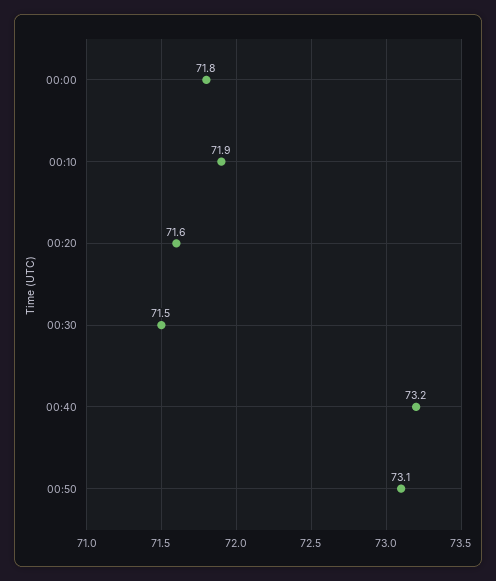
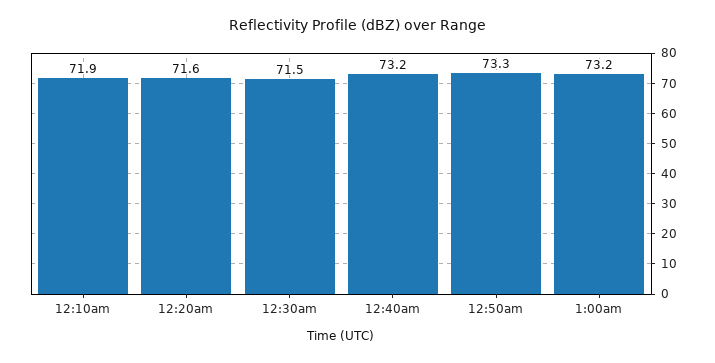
00:00: 71.8 -> none
00:50: 73.1 -> 73.3
1:00am: none -> 73.2

